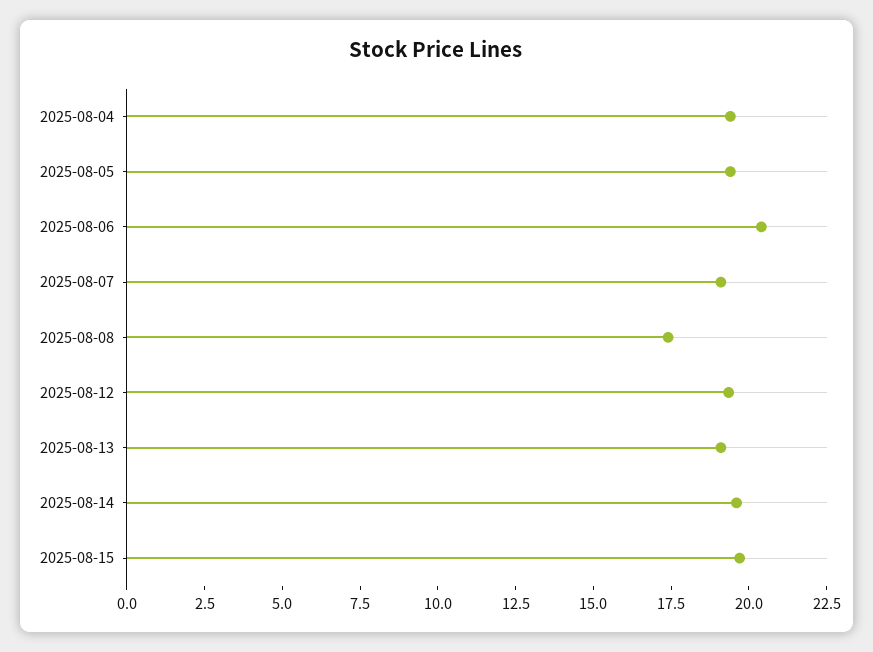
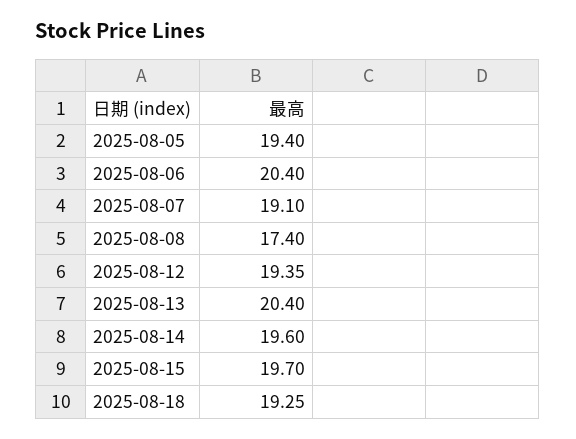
2025-08-04: 19.5 -> none
2025-08-13: 19 -> 20.4
2025-08-18: none -> 19.25

